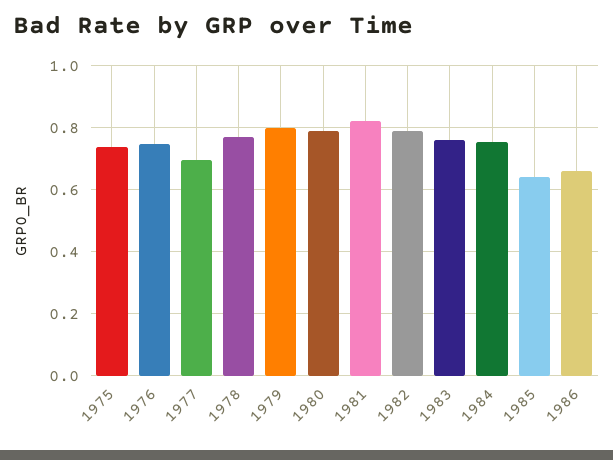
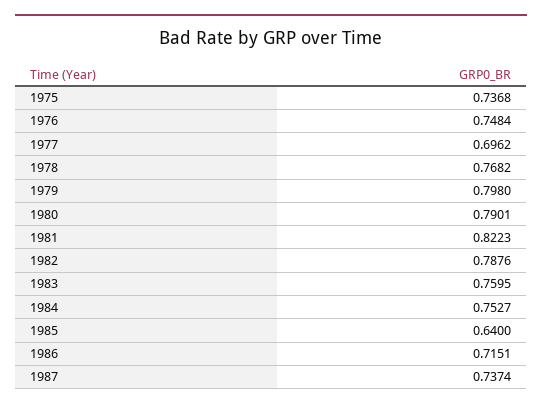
1986: 0.66 -> 0.7151
1987: none -> 0.7374

